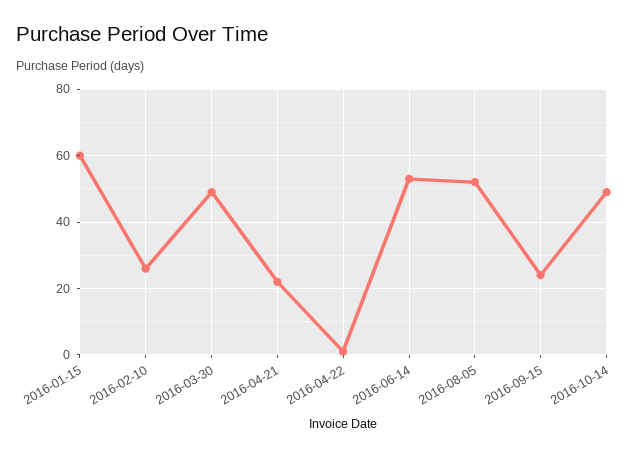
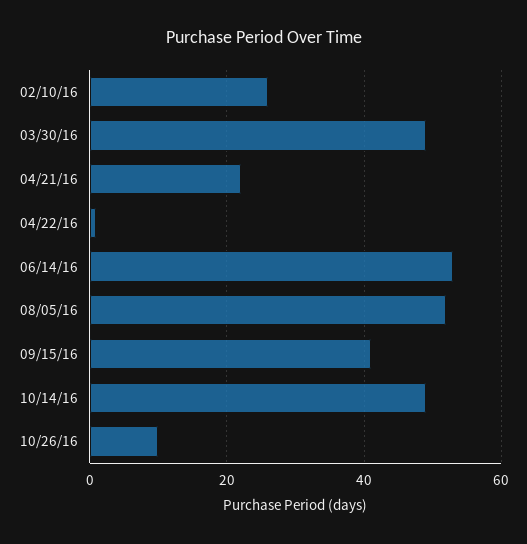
2016-01-15: 60 -> none
2016-09-15: 25 -> 40
10/26/16: none -> 10

